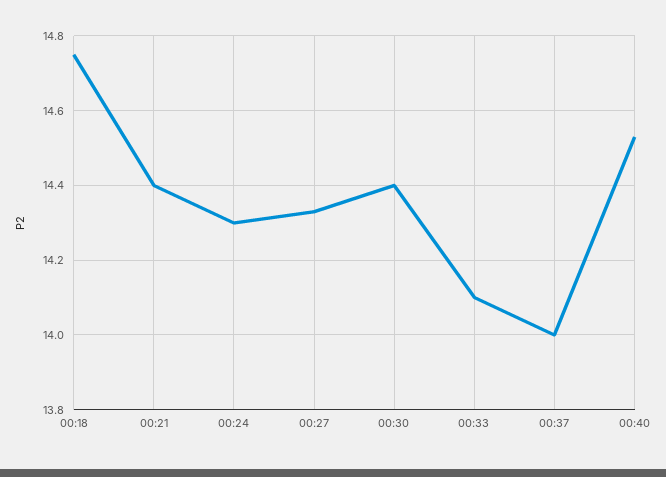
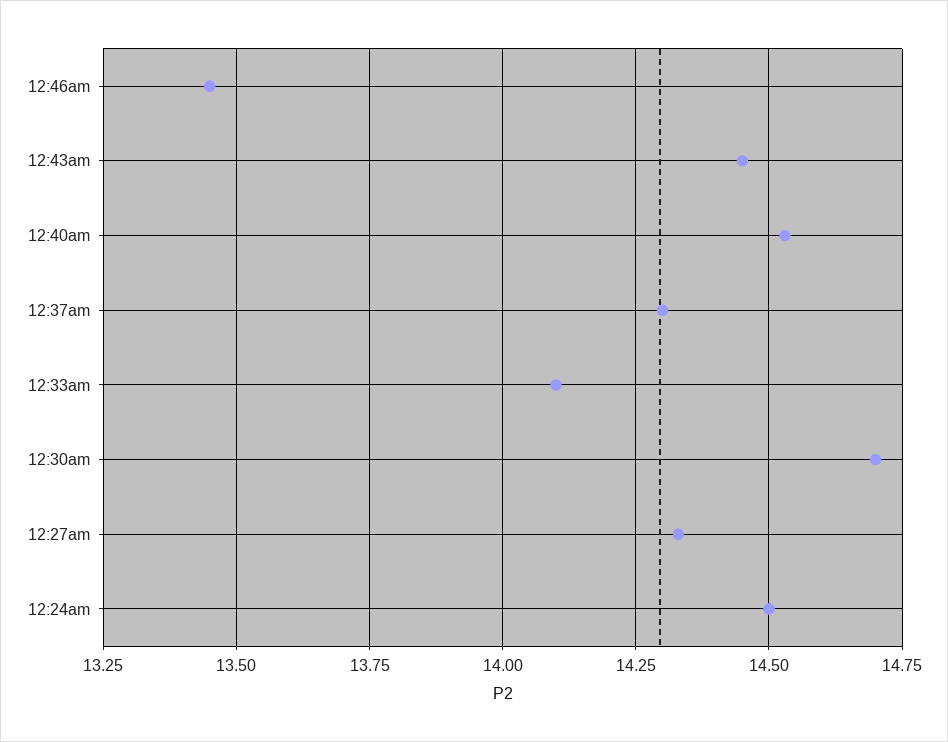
00:18: 14.75 -> none
00:21: 14.4 -> none
00:24: 14.3 -> 14.5
00:30: 14.4 -> 14.7
00:37: 14 -> 14.3
12:46am: none -> 13.45
12:43am: none -> 14.45

